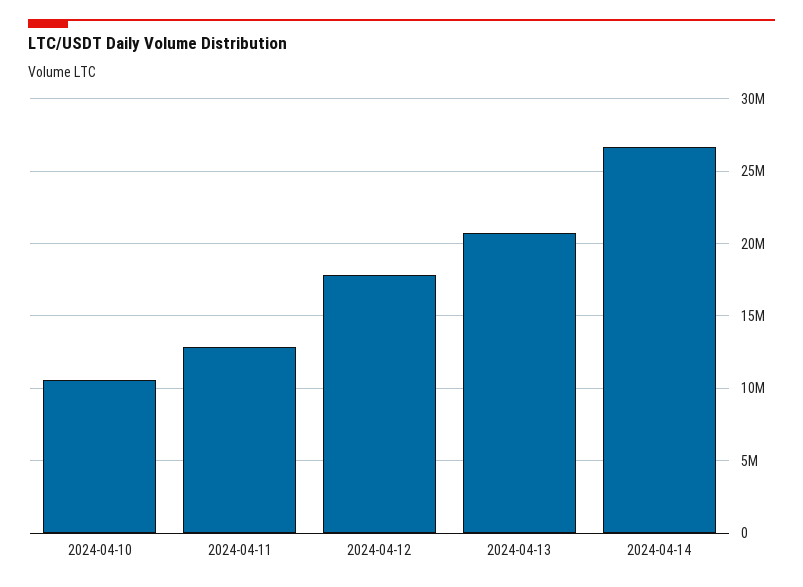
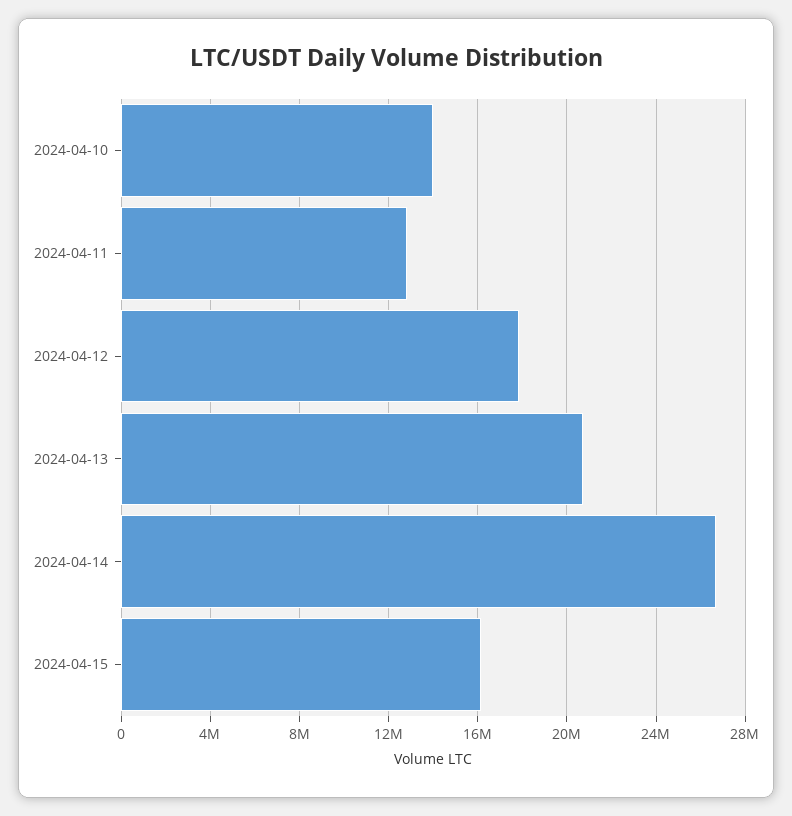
2024-04-10: 10500000 -> 14000000
2024-04-15: none -> 16000000

